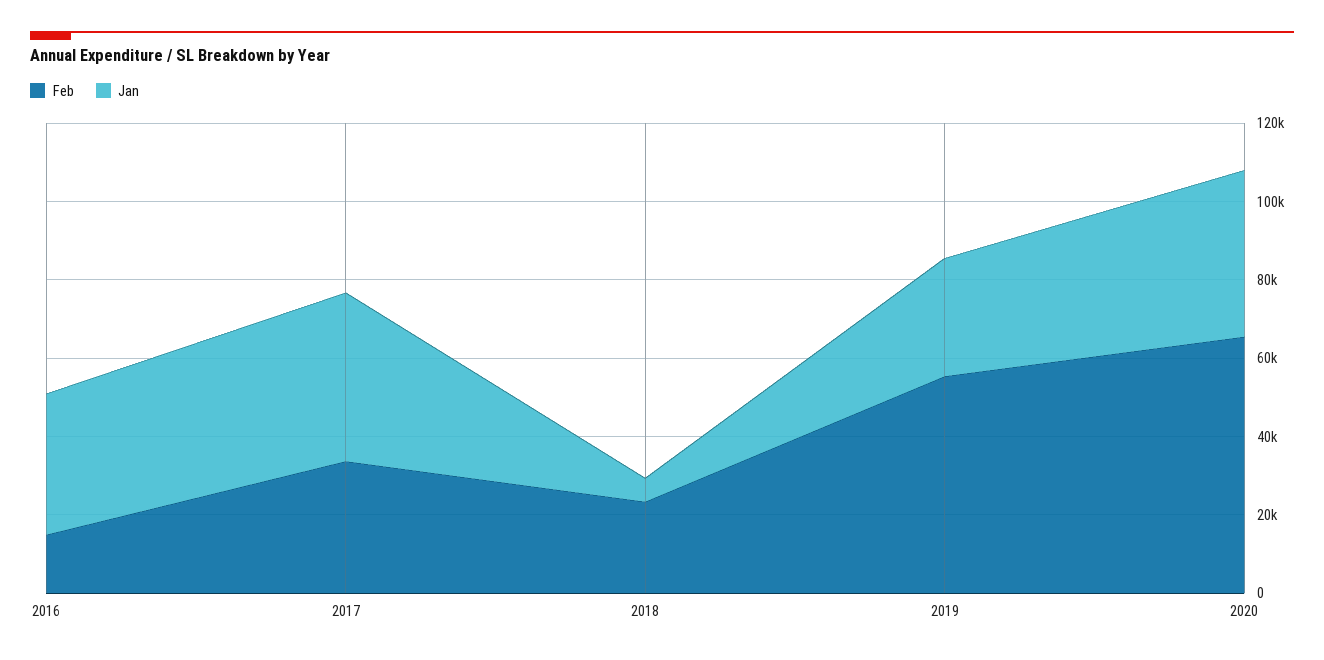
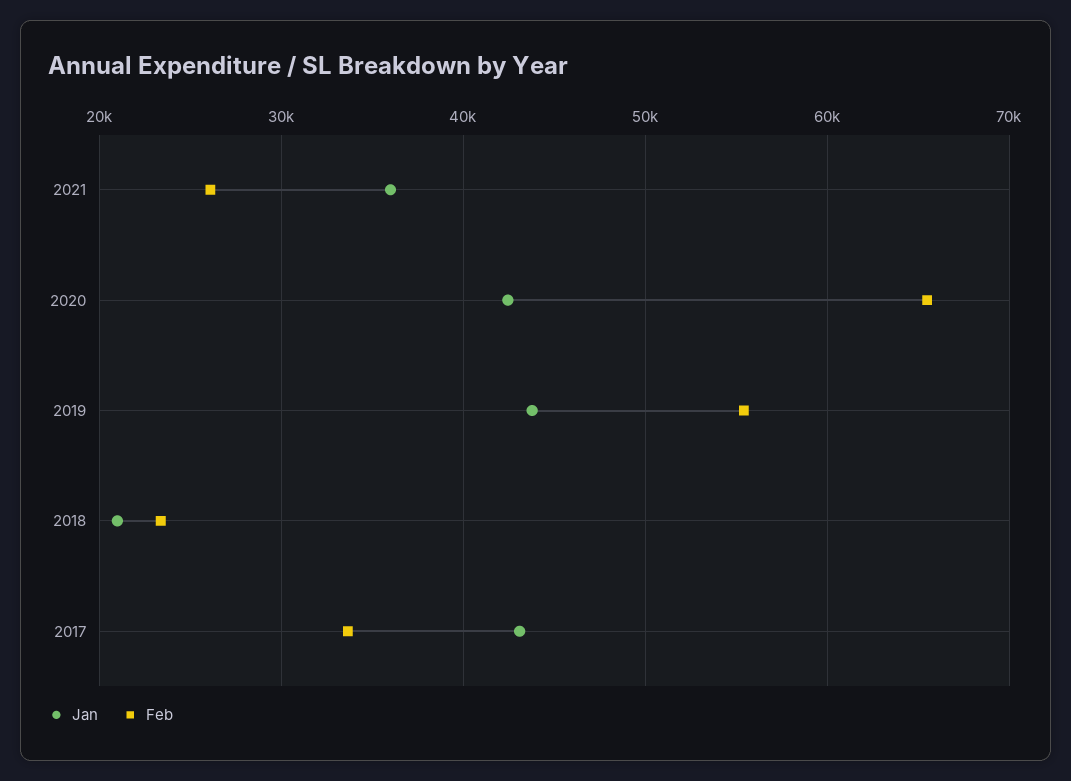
Feb, 2016: 15000 -> none
Jan, 2016: 35000 -> none
Jan, 2018: 5000 -> 21000
Jan, 2019: 30000 -> 44000
Jan, 2021: none -> 36000
Feb, 2021: none -> 26000

